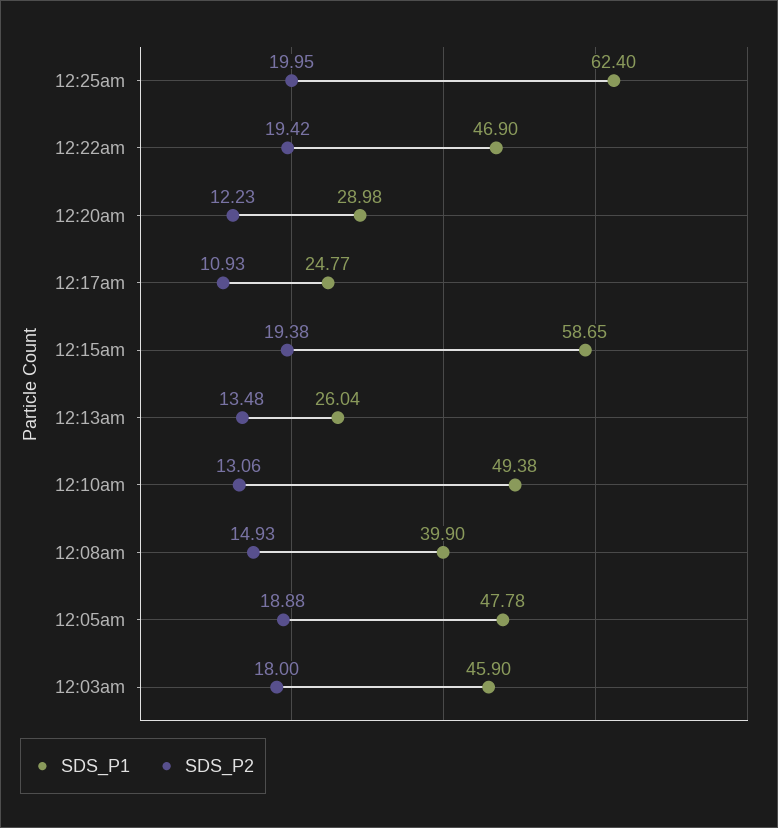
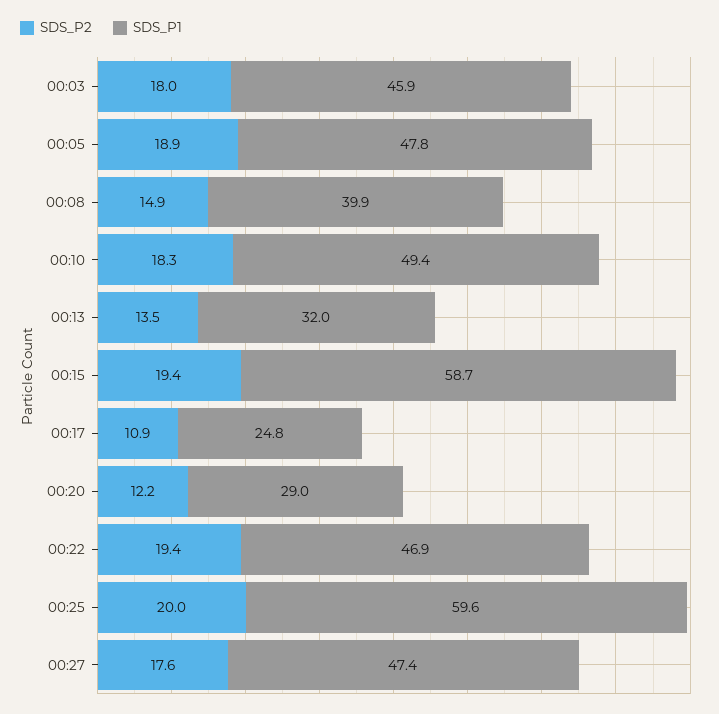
SDS_P1, 12:25am: 62.4 -> 59.6
SDS_P1, 12:13am: 26.04 -> 32
SDS_P2, 12:10am: 13.06 -> 18.3
SDS_P2, 00:27: none -> 17.6
SDS_P1, 00:27: none -> 47.4

